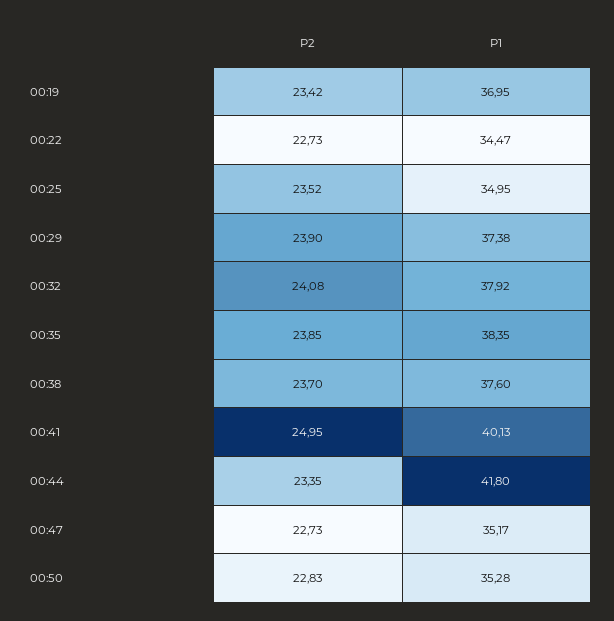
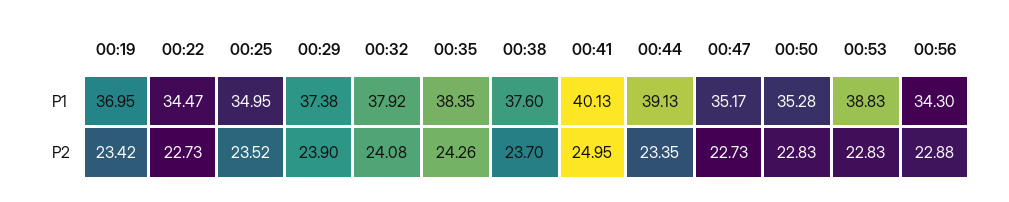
P2, 00:35: 23.85 -> 24.26
P1, 00:44: 41.8 -> 39.13
P1, 00:53: none -> 38.83
P1, 00:56: none -> 34.3
P2, 00:53: none -> 22.83
P2, 00:56: none -> 22.88

